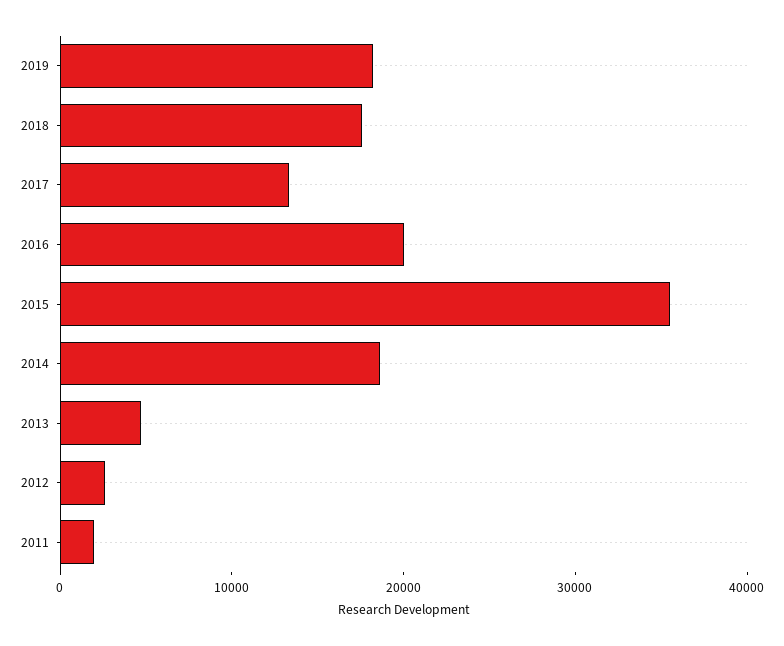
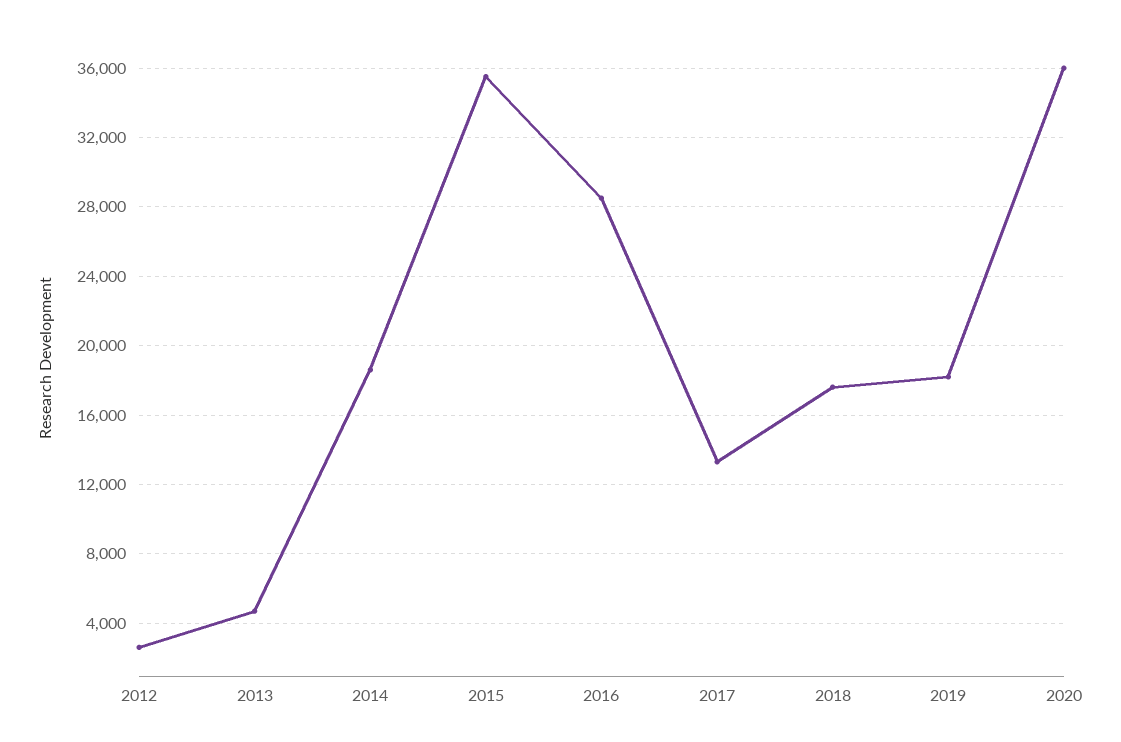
2016: 20000 -> 28500
2011: 2000 -> none
2020: none -> 36000

